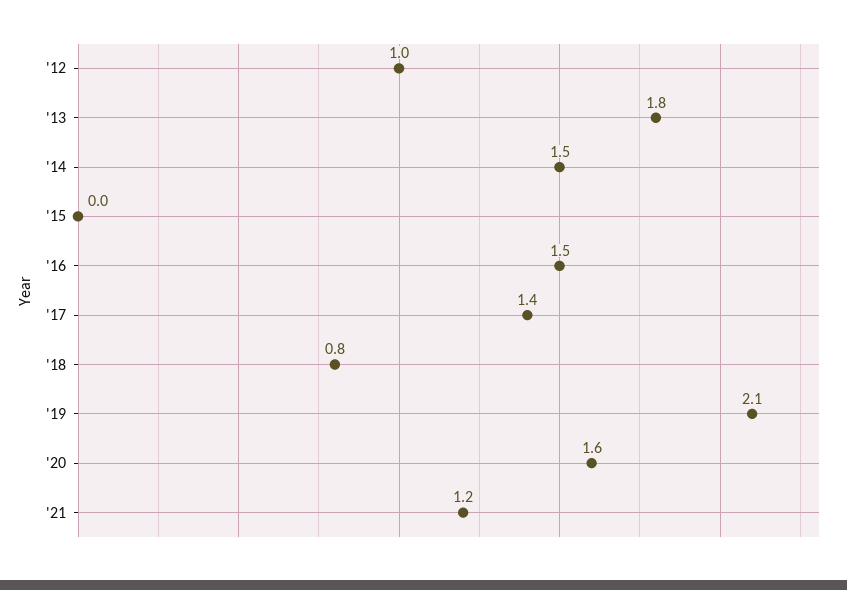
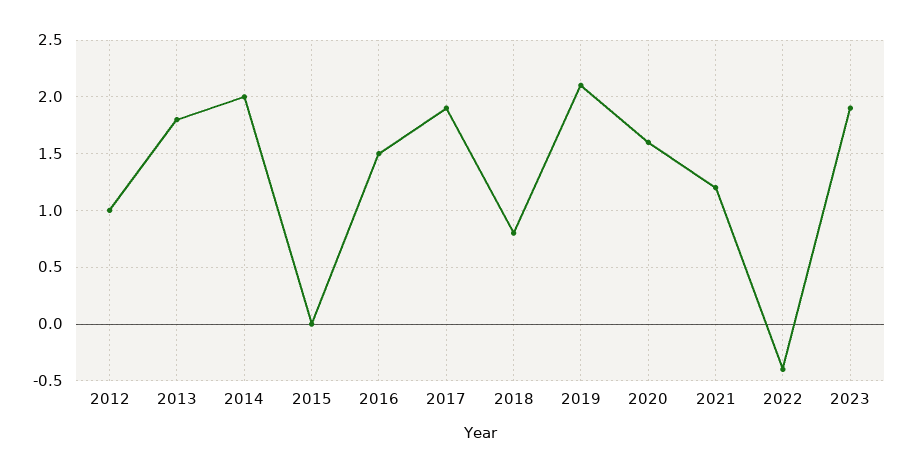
'14: 1.5 -> 2
'17: 1.4 -> 1.9
2022: none -> -0.4
2023: none -> 1.9

